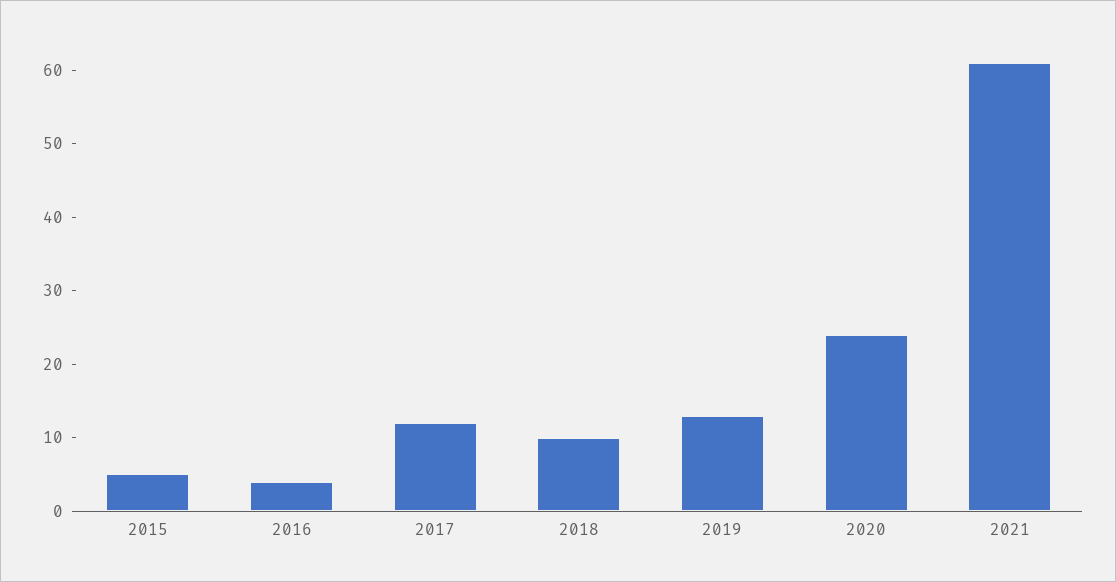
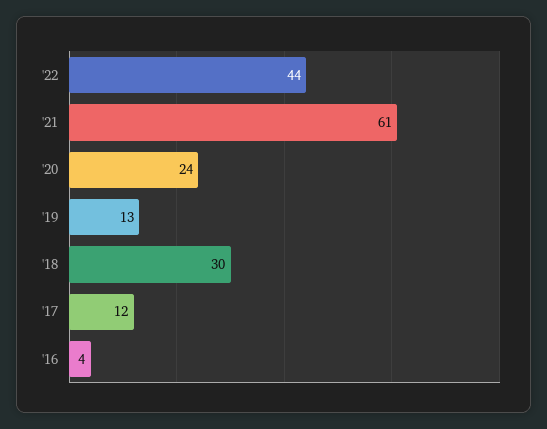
2015: 5 -> none
2018: 10 -> 30
'22: none -> 44

